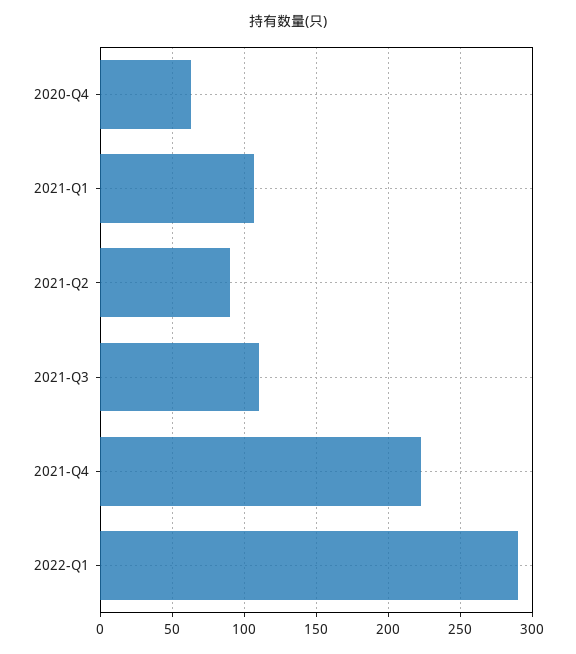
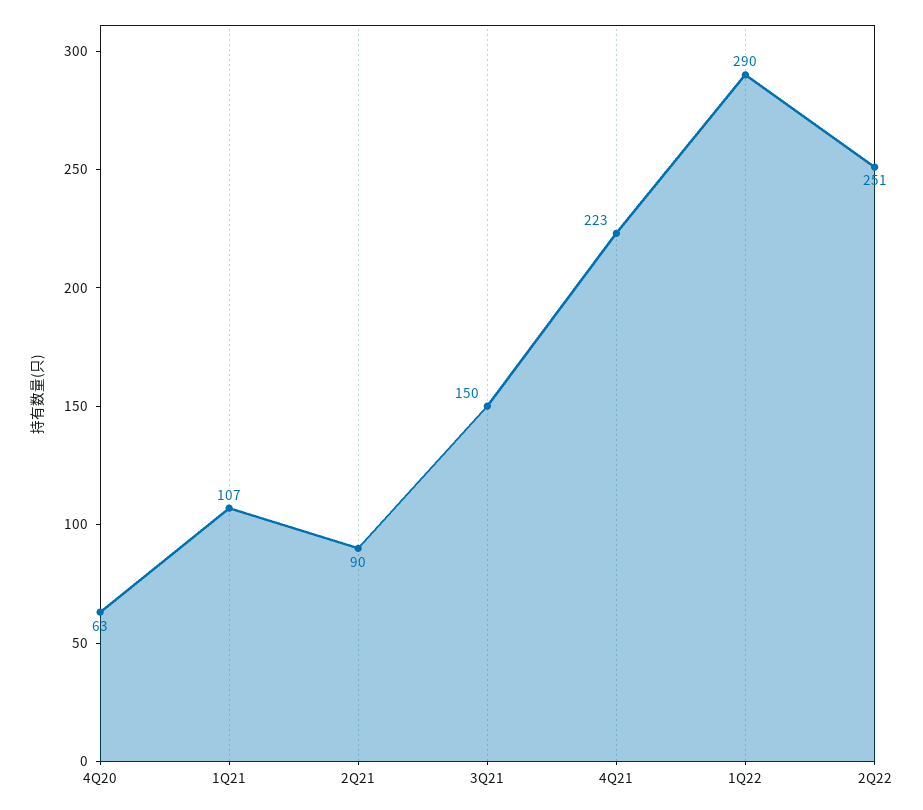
2021-Q3: 110 -> 150
2Q22: none -> 251

